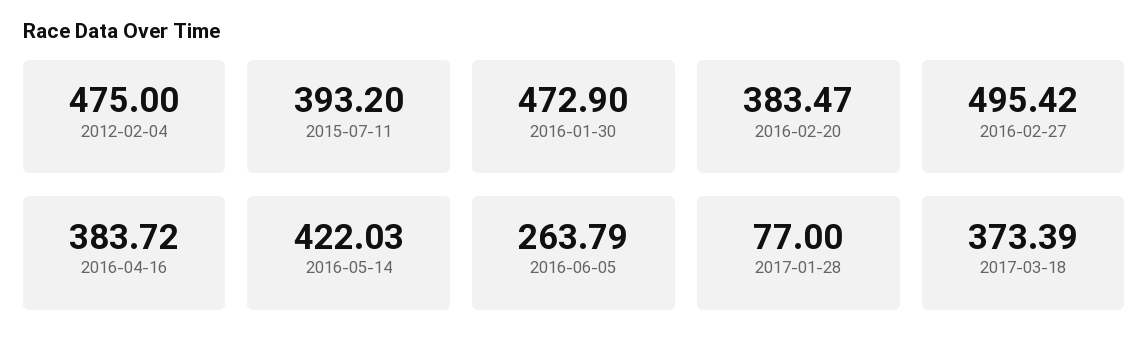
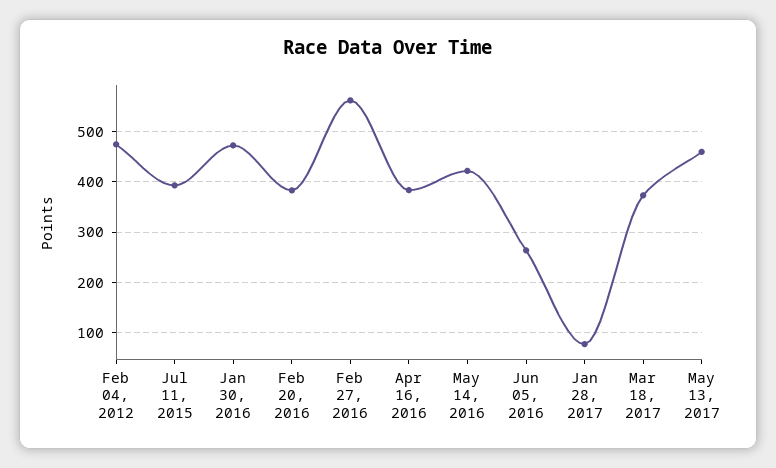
2016-02-27: 495.42 -> 560
May 13, 2017: none -> 460

